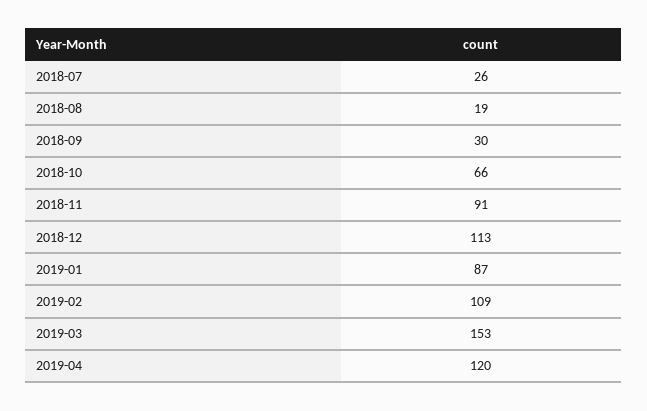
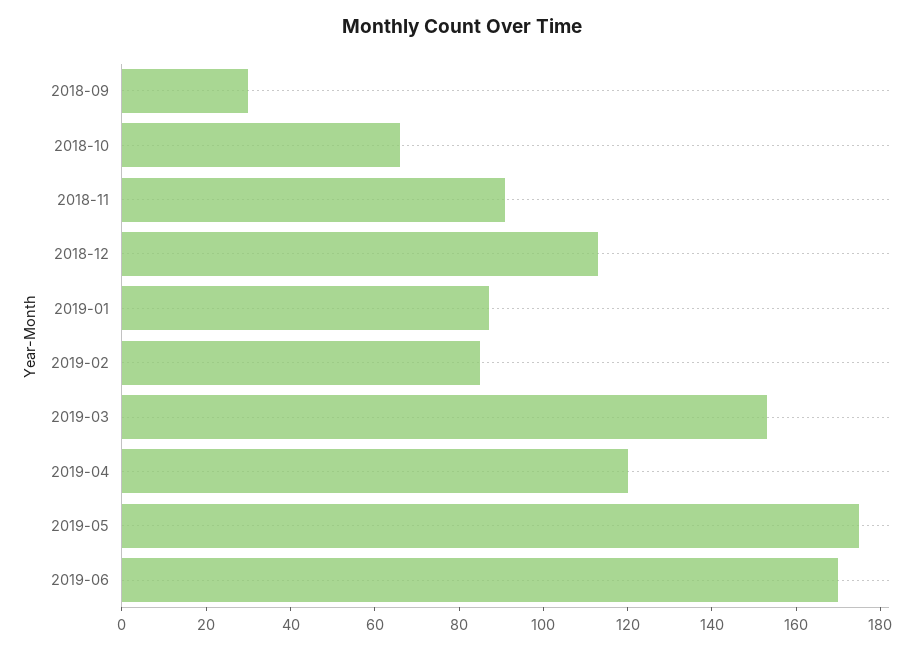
2018-07: 26 -> none
2018-08: 19 -> none
2019-02: 109 -> 85
2019-05: none -> 175
2019-06: none -> 170

